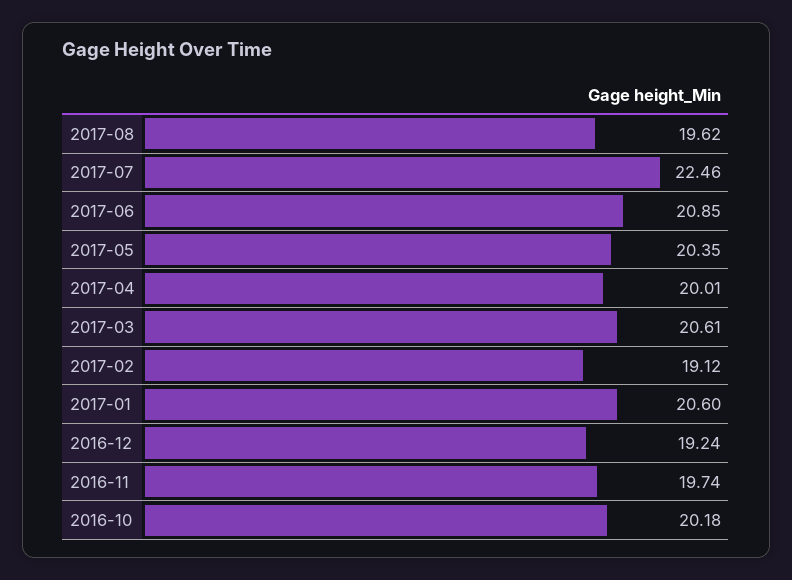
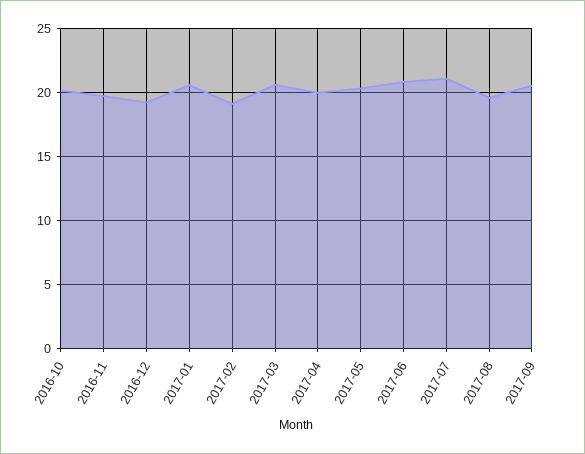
2017-07: 22.46 -> 21
2017-09: none -> 20.5

